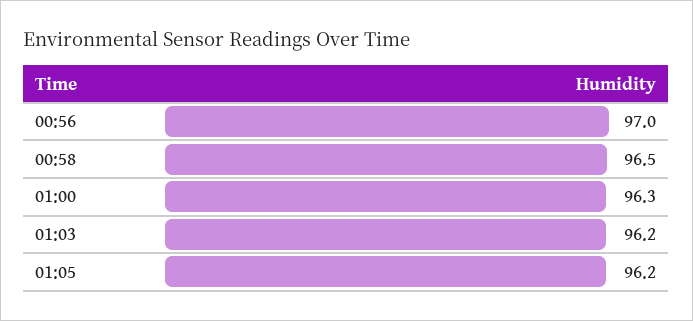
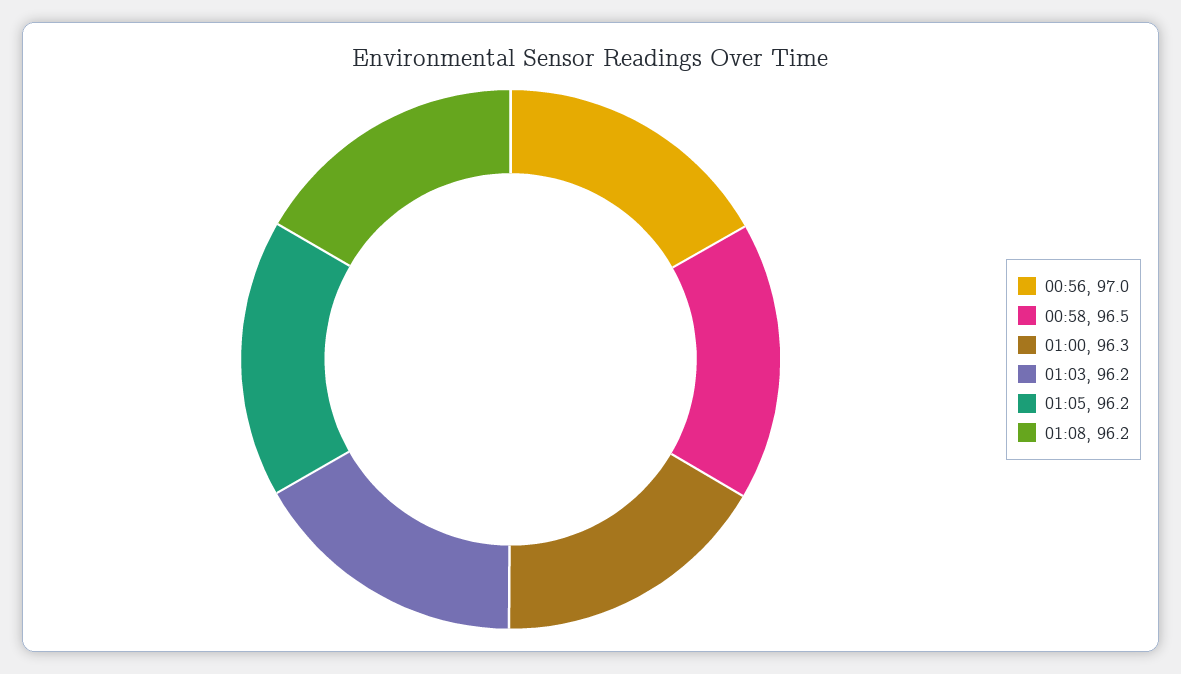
01:08: none -> 96.2

